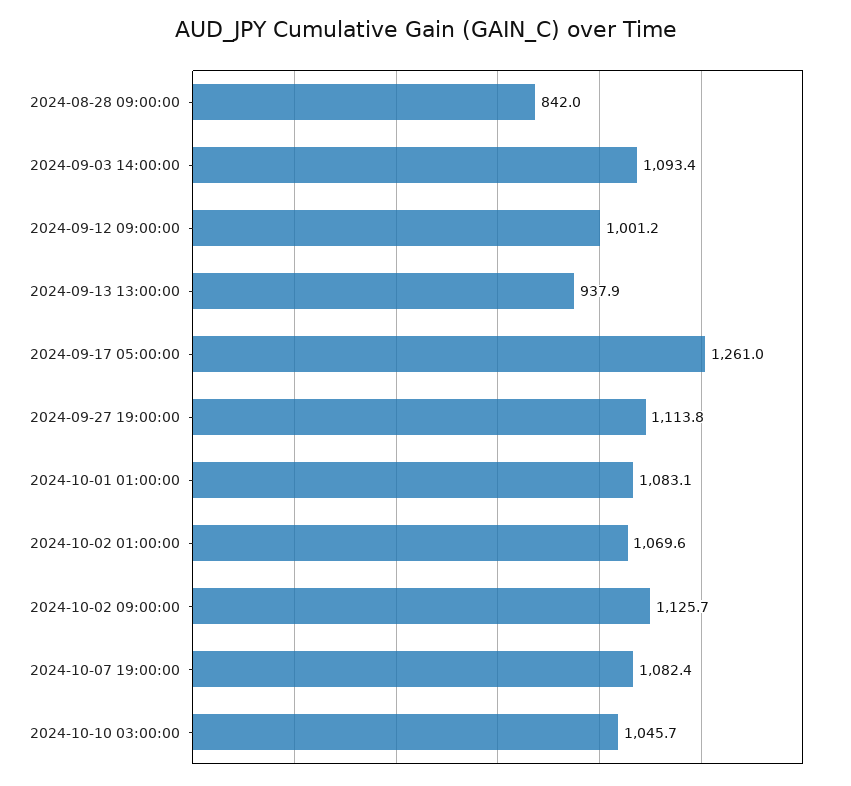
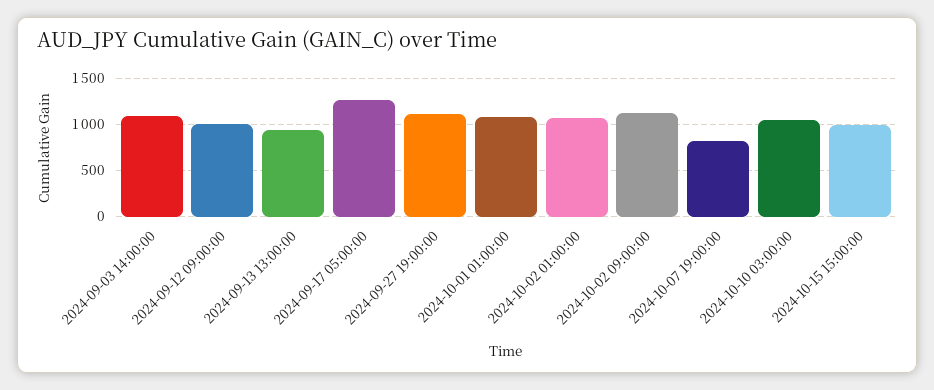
2024-08-28 09:00:00: 842 -> none
2024-10-07 19:00:00: 1082.4 -> 800
2024-10-15 15:00:00: none -> 1000

